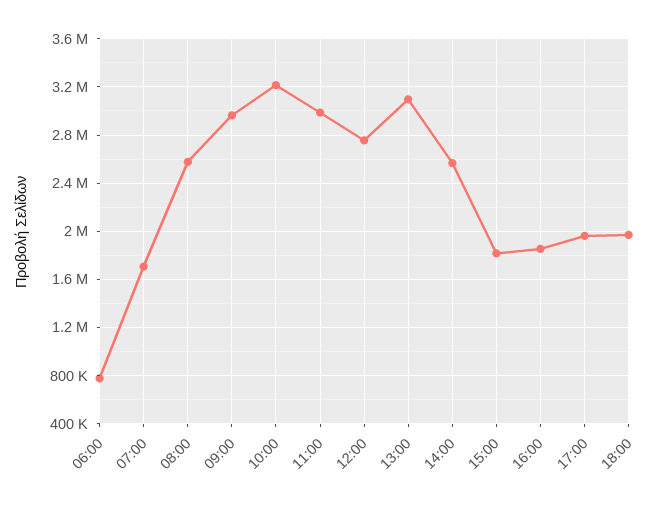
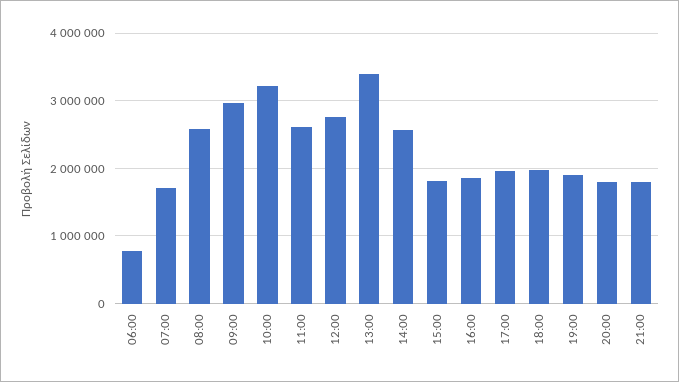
11:00: 3000000 -> 2600000
13:00: 3100000 -> 3400000
19:00: none -> 1900000
20:00: none -> 1800000
21:00: none -> 1800000

